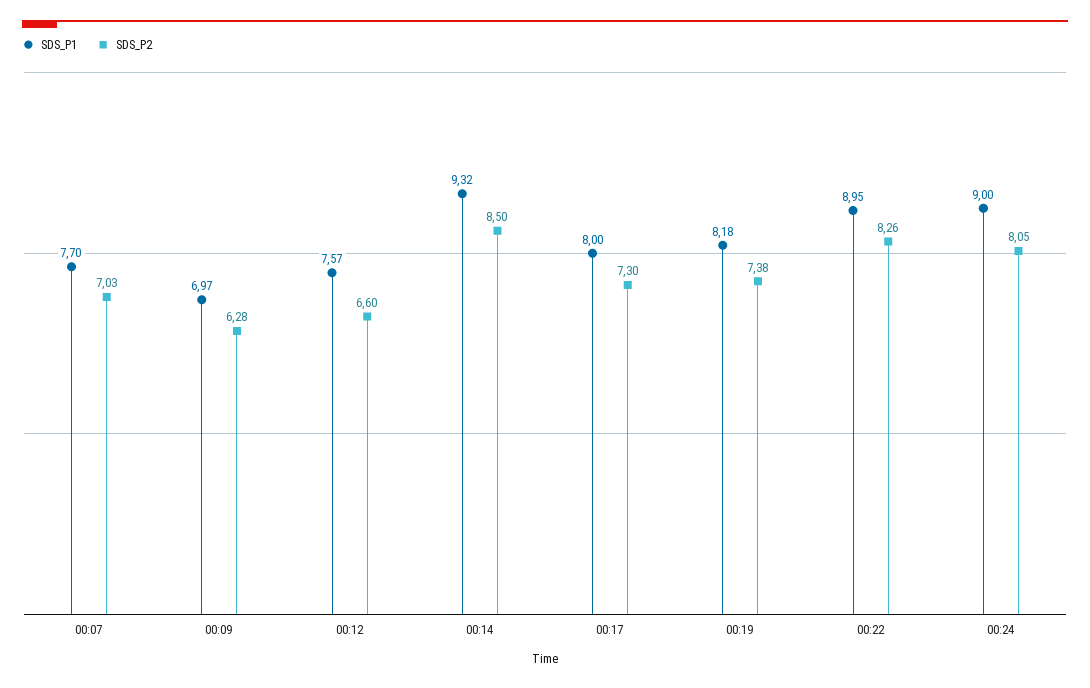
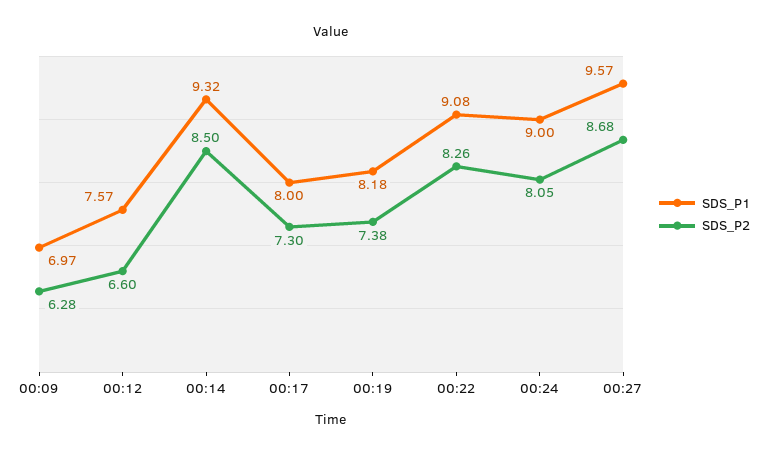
SDS_P1, 00:07: 7.7 -> none
SDS_P2, 00:07: 7.03 -> none
SDS_P1, 00:22: 8.95 -> 9.08
SDS_P1, 00:27: none -> 9.57
SDS_P2, 00:27: none -> 8.68

